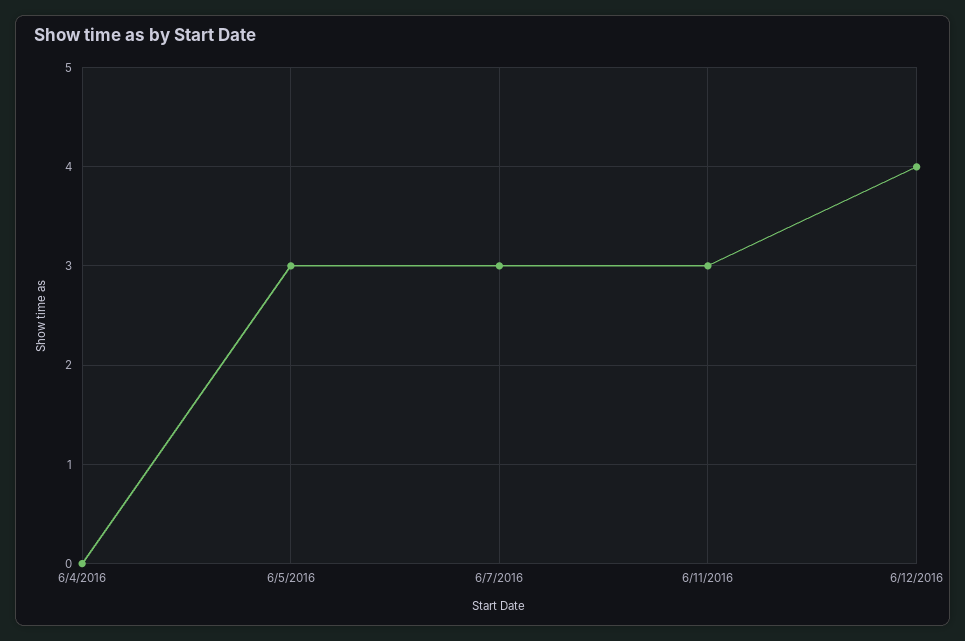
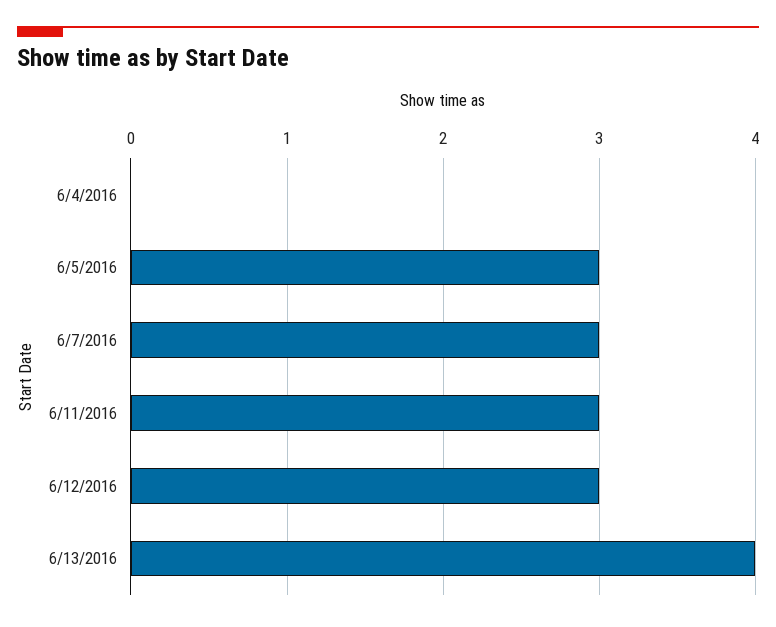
6/12/2016: 4 -> 3
6/13/2016: none -> 4

